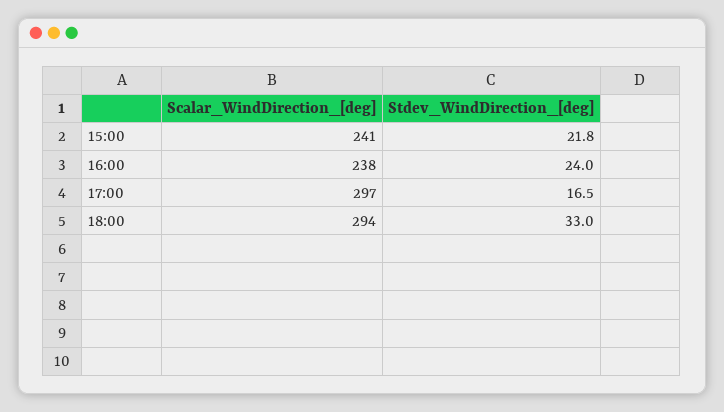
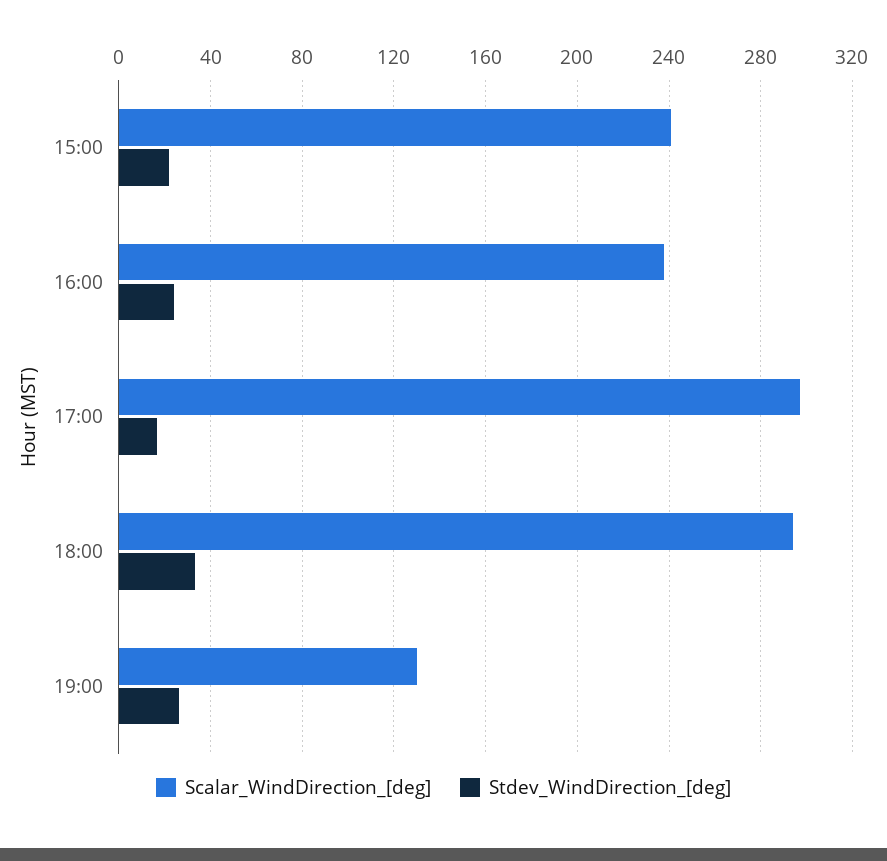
Scalar_WindDirection_[deg], 19:00: none -> 130
Stdev_WindDirection_[deg], 19:00: none -> 25

